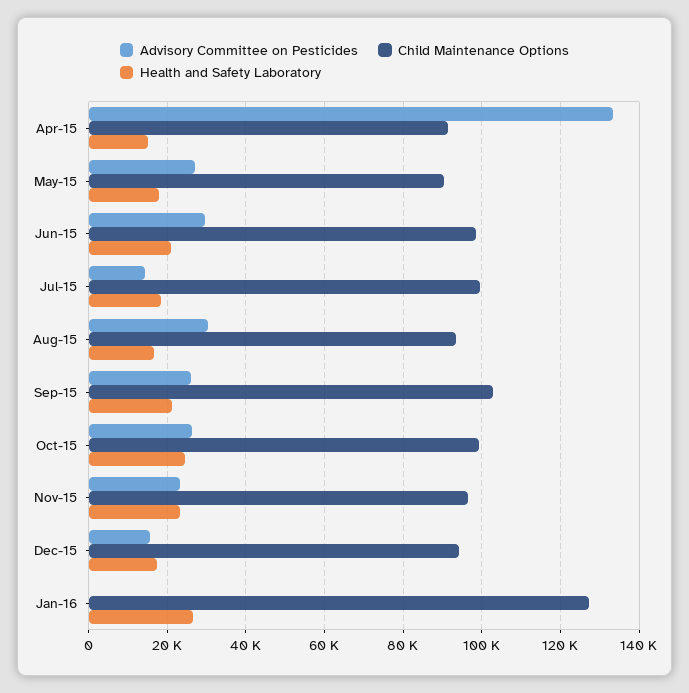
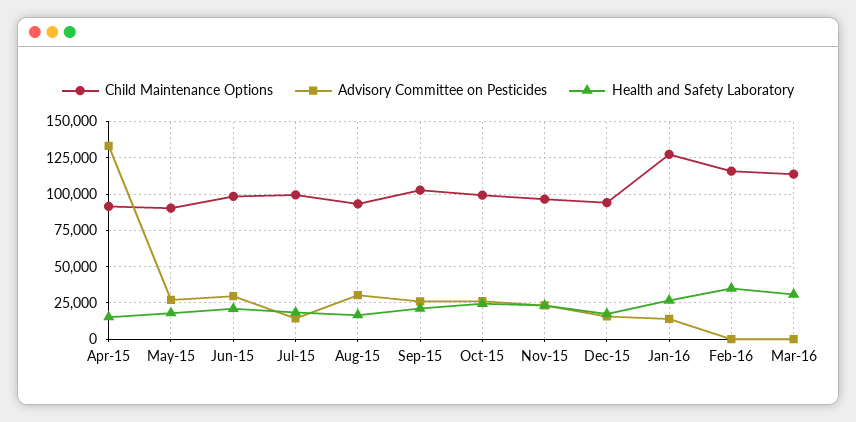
Advisory Committee on Pesticides, Jan-16: 0 -> 15000
Child Maintenance Options, Feb-16: none -> 115000
Advisory Committee on Pesticides, Feb-16: none -> 0
Health and Safety Laboratory, Feb-16: none -> 35000
Child Maintenance Options, Mar-16: none -> 115000
Advisory Committee on Pesticides, Mar-16: none -> 0
Health and Safety Laboratory, Mar-16: none -> 30000

